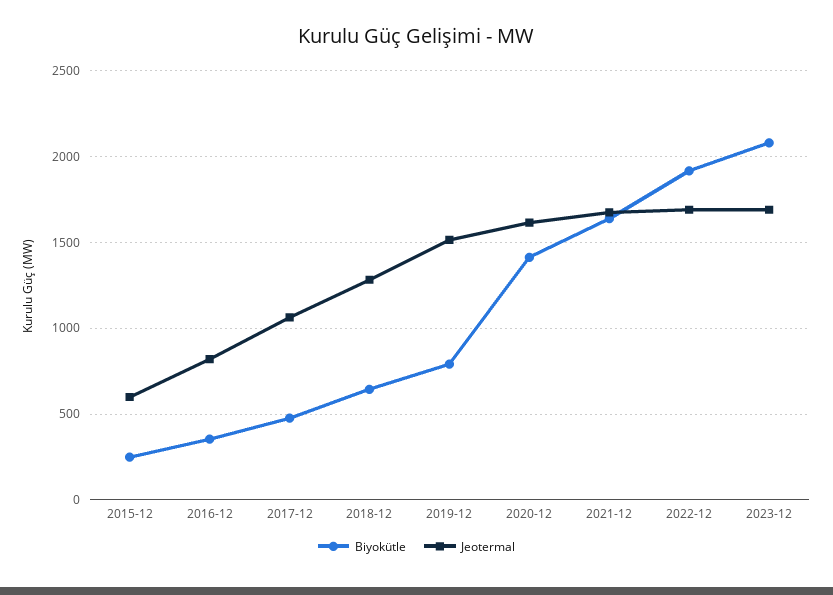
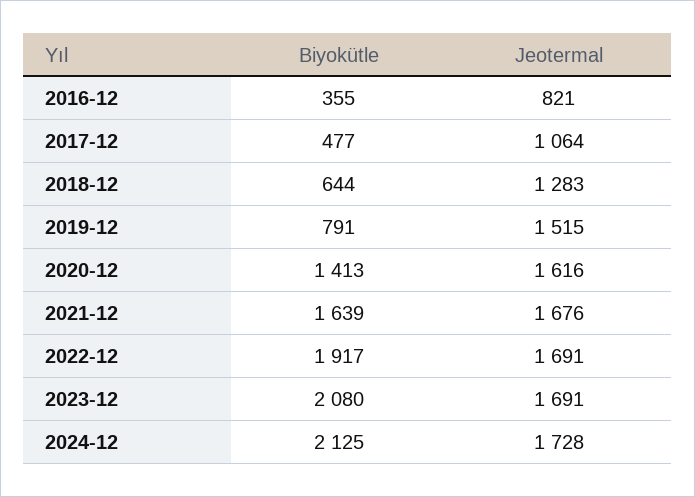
Biyokütle, 2015-12: 250 -> none
Jeotermal, 2015-12: 600 -> none
Biyokütle, 2024-12: none -> 2125
Jeotermal, 2024-12: none -> 1728

